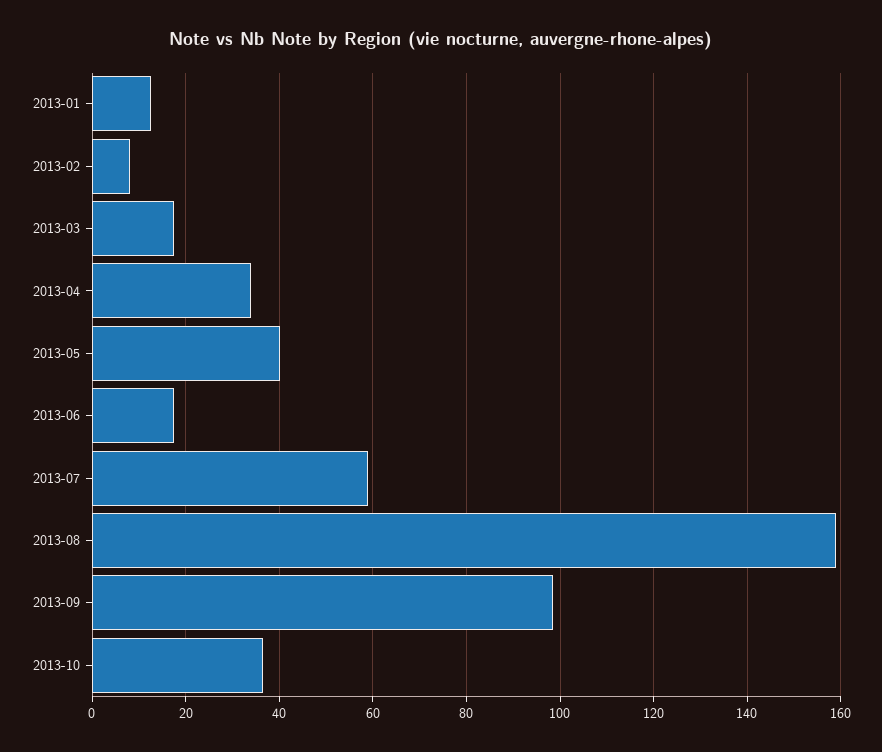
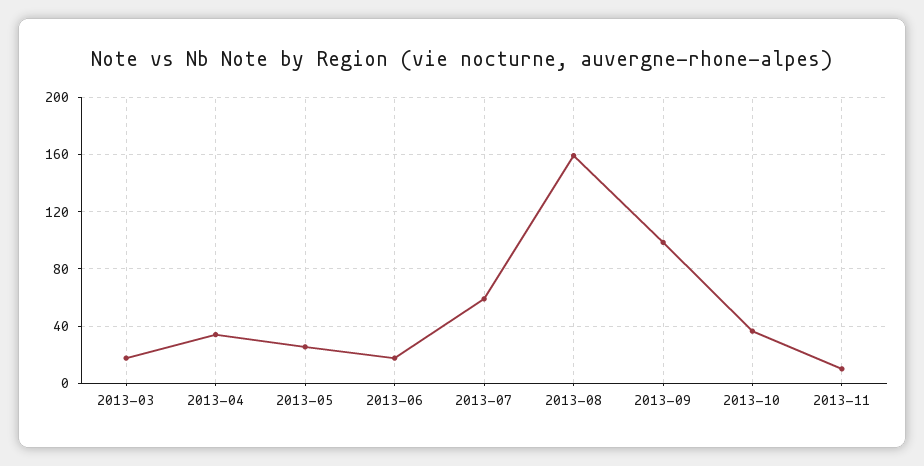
2013-01: 12 -> none
2013-02: 8 -> none
2013-05: 40 -> 25
2013-11: none -> 10

